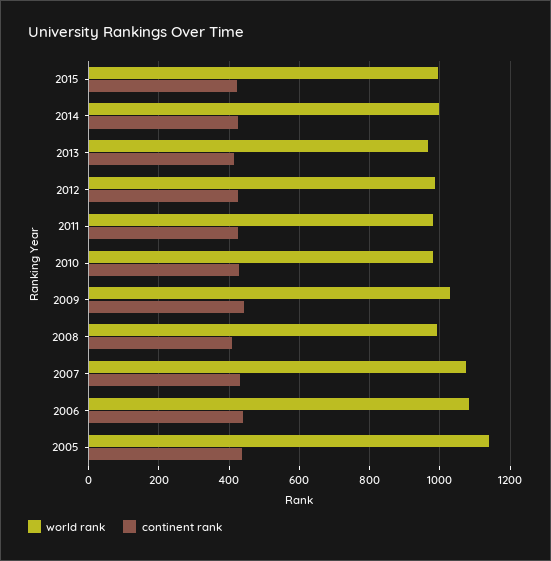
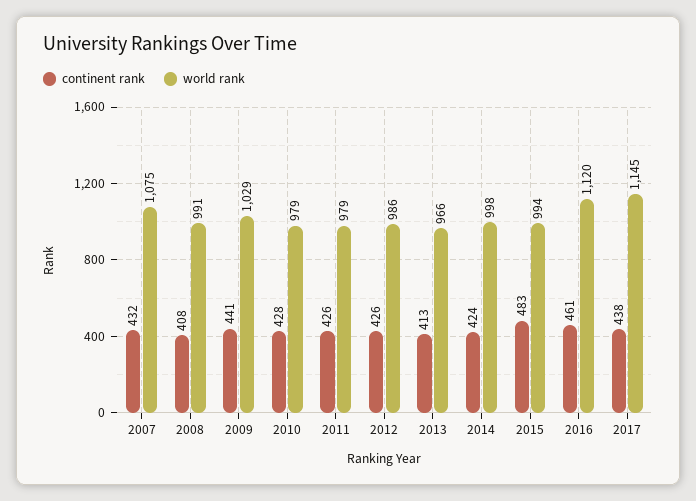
continent rank, 2015: 420 -> 483
world rank, 2006: 1080 -> none
continent rank, 2006: 440 -> none
world rank, 2005: 1140 -> none
continent rank, 2005: 440 -> none
continent rank, 2016: none -> 461
world rank, 2016: none -> 1120
continent rank, 2017: none -> 438
world rank, 2017: none -> 1145

